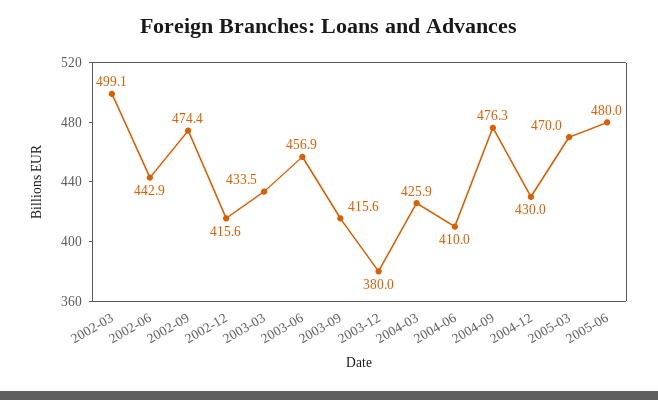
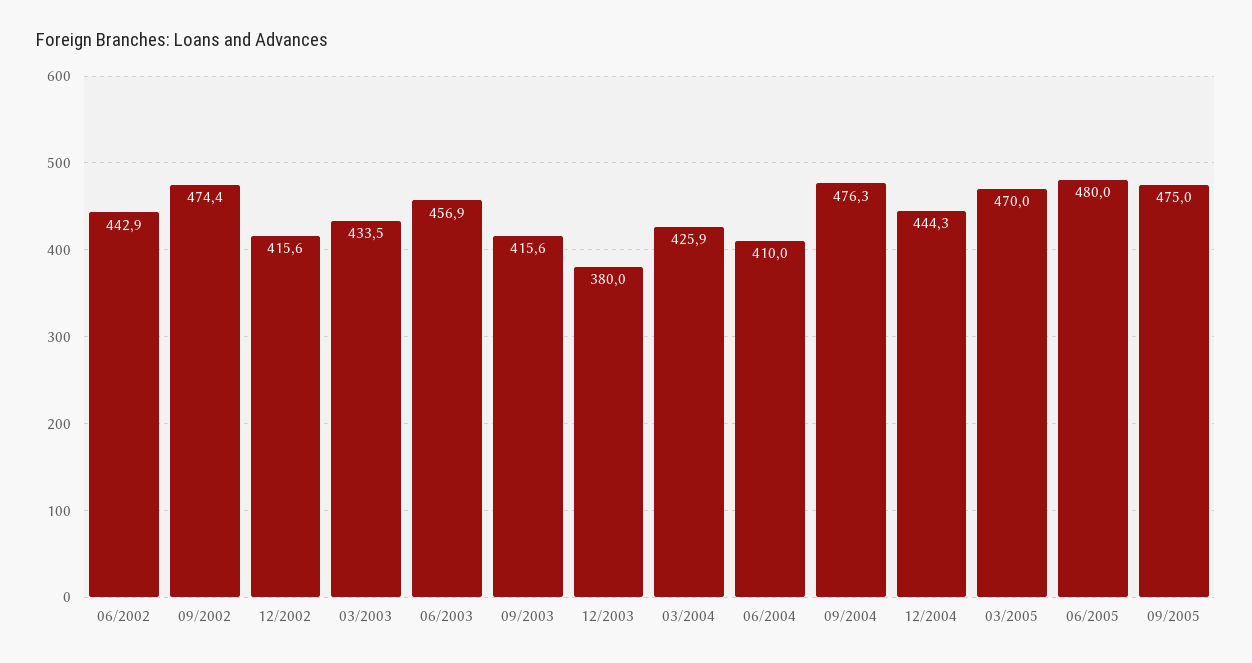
2002-03: 499.1 -> none
2004-12: 430 -> 444.3
09/2005: none -> 475

